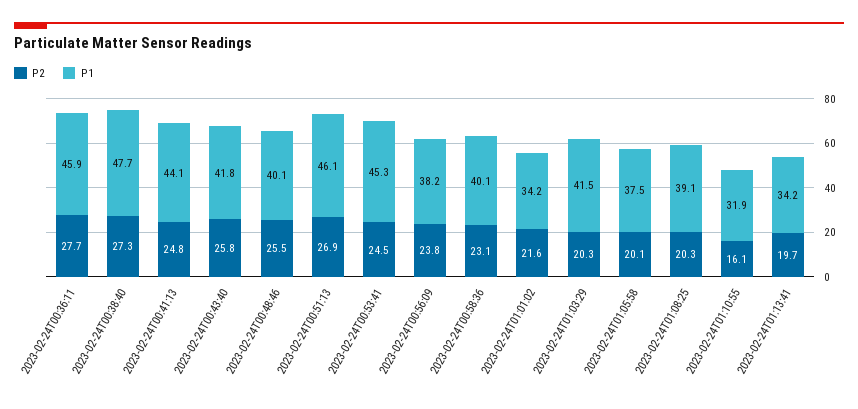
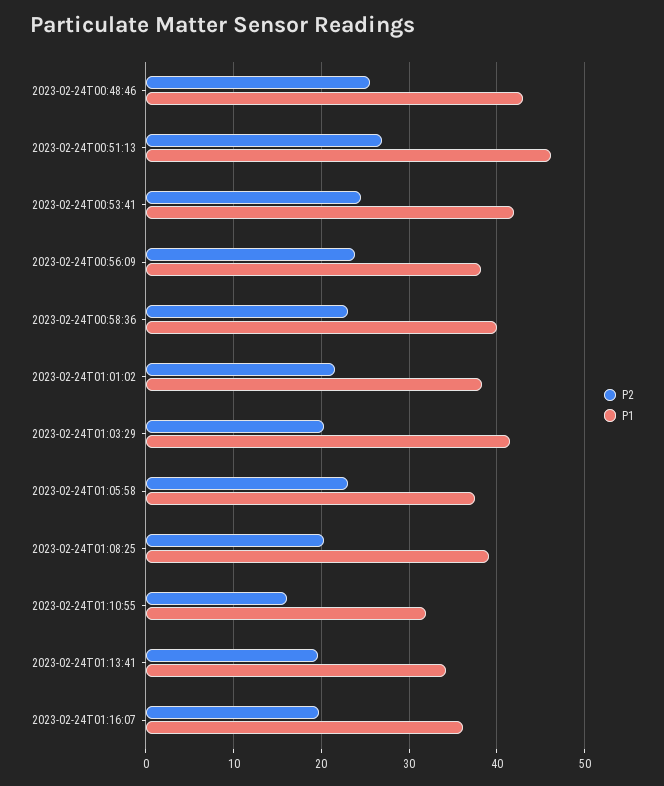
P2, 2023-02-24T00:36:11: 27.7 -> none
P1, 2023-02-24T00:36:11: 45.9 -> none
P2, 2023-02-24T00:38:40: 27.3 -> none
P1, 2023-02-24T00:38:40: 47.7 -> none
P2, 2023-02-24T00:41:13: 24.8 -> none
P1, 2023-02-24T00:41:13: 44.1 -> none
P2, 2023-02-24T00:43:40: 25.8 -> none
P1, 2023-02-24T00:43:40: 41.8 -> none
P1, 2023-02-24T00:48:46: 40.1 -> 43
P1, 2023-02-24T00:53:41: 45.3 -> 42
P1, 2023-02-24T01:01:02: 34.2 -> 38
P2, 2023-02-24T01:05:58: 20.1 -> 23
P2, 2023-02-24T01:16:07: none -> 20
P1, 2023-02-24T01:16:07: none -> 36

